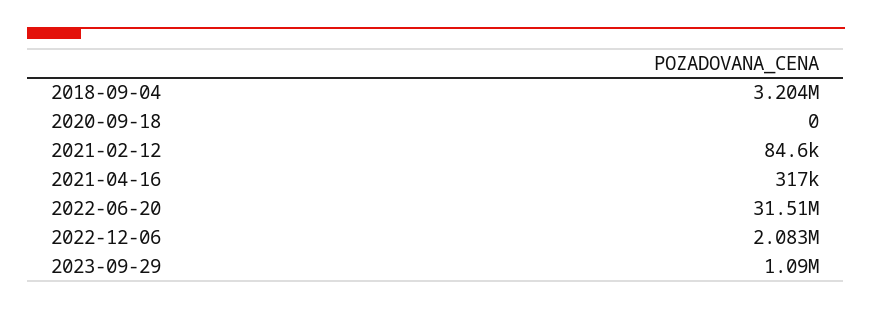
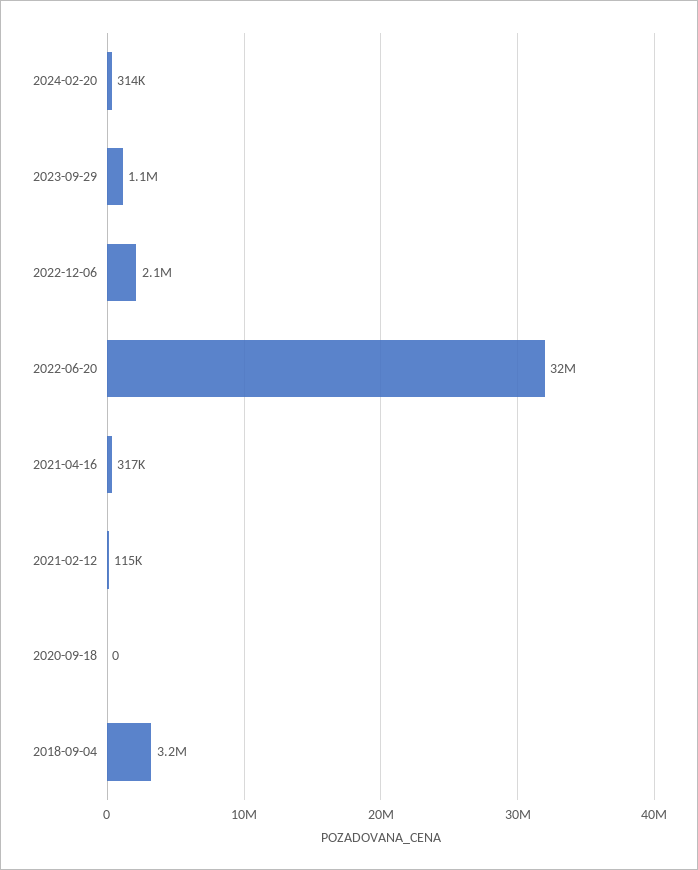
2021-02-12: 84600 -> 115000
2024-02-20: none -> 314000

